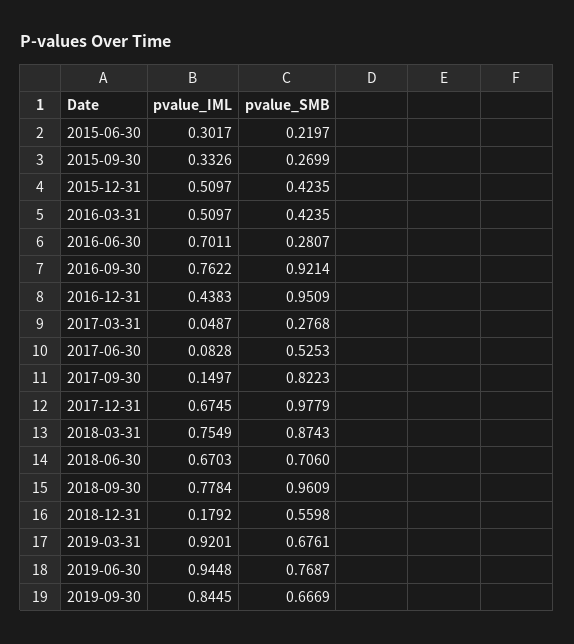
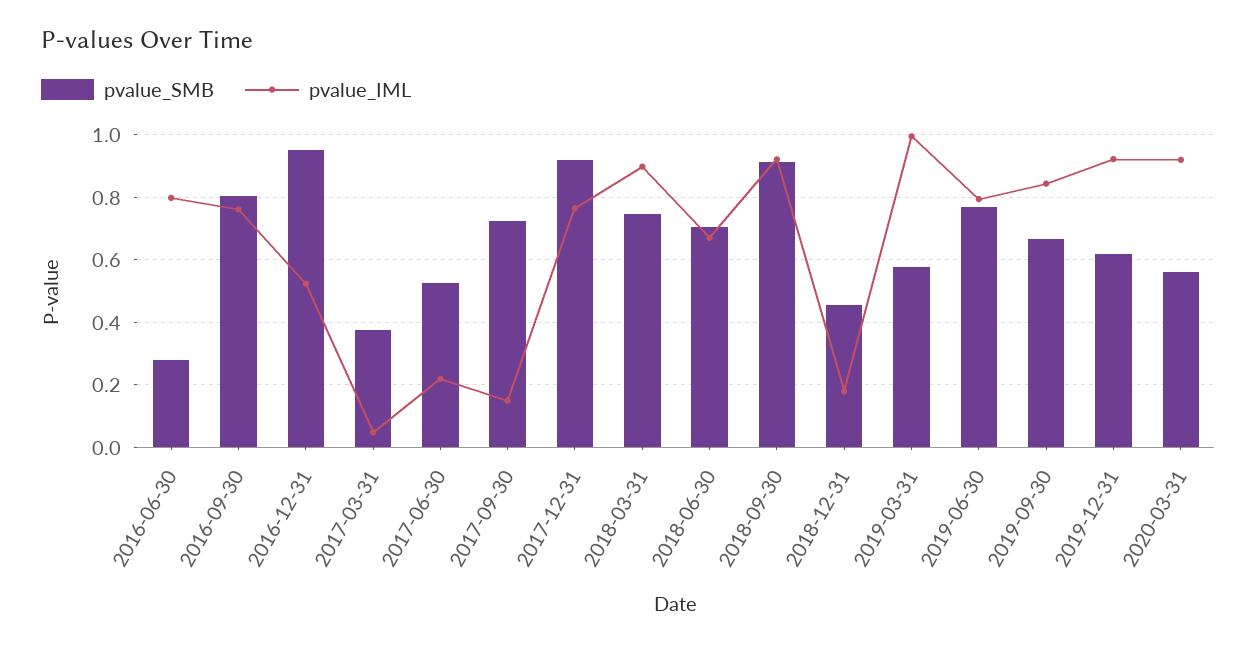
pvalue_IML, 2015-06-30: 0.3017 -> none
pvalue_SMB, 2015-06-30: 0.2197 -> none
pvalue_IML, 2015-09-30: 0.3326 -> none
pvalue_SMB, 2015-09-30: 0.2699 -> none
pvalue_IML, 2015-12-31: 0.5097 -> none
pvalue_SMB, 2015-12-31: 0.4235 -> none
pvalue_IML, 2016-03-31: 0.5097 -> none
pvalue_SMB, 2016-03-31: 0.4235 -> none
pvalue_IML, 2016-06-30: 0.7011 -> 0.8
pvalue_SMB, 2016-09-30: 0.9214 -> 0.8
pvalue_IML, 2016-12-31: 0.4383 -> 0.52
pvalue_SMB, 2017-03-31: 0.2768 -> 0.38
pvalue_IML, 2017-06-30: 0.0828 -> 0.22
pvalue_SMB, 2017-09-30: 0.8223 -> 0.72
pvalue_IML, 2017-12-31: 0.6745 -> 0.76
pvalue_SMB, 2017-12-31: 0.9779 -> 0.92
pvalue_IML, 2018-03-31: 0.7549 -> 0.9
pvalue_SMB, 2018-03-31: 0.8743 -> 0.74
pvalue_IML, 2018-09-30: 0.7784 -> 0.92
pvalue_SMB, 2018-09-30: 0.9609 -> 0.92
pvalue_SMB, 2018-12-31: 0.5598 -> 0.46
pvalue_IML, 2019-03-31: 0.9201 -> 1
pvalue_SMB, 2019-03-31: 0.6761 -> 0.58
pvalue_IML, 2019-06-30: 0.9448 -> 0.8
pvalue_SMB, 2019-12-31: none -> 0.62
pvalue_IML, 2019-12-31: none -> 0.92
pvalue_SMB, 2020-03-31: none -> 0.56
pvalue_IML, 2020-03-31: none -> 0.92

